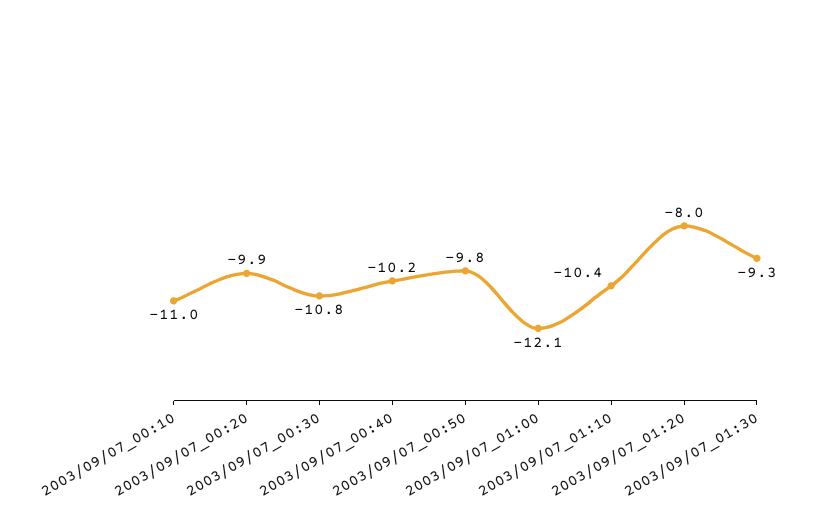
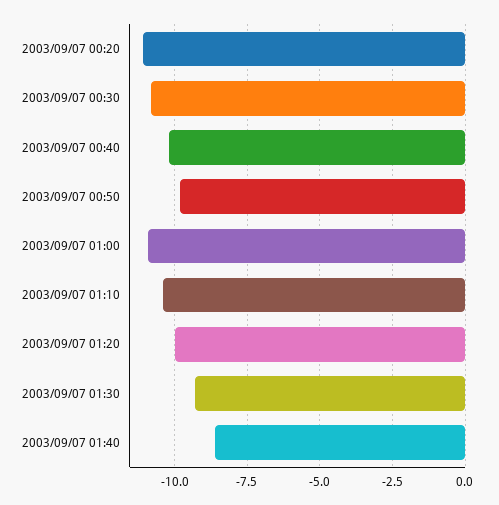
2003/09/07_00:10: -11 -> none
2003/09/07_00:20: -9.9 -> -11
2003/09/07_01:00: -12.1 -> -11
2003/09/07_01:20: -8 -> -10
2003/09/07 01:40: none -> -8.5

